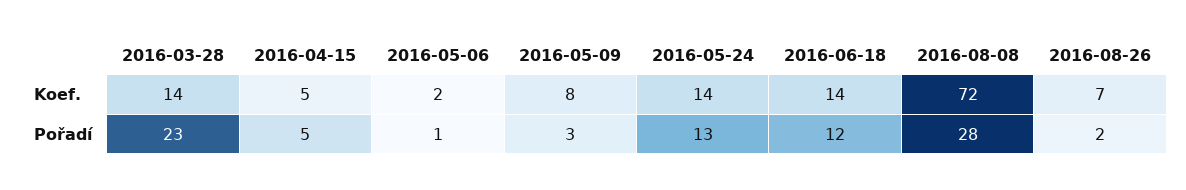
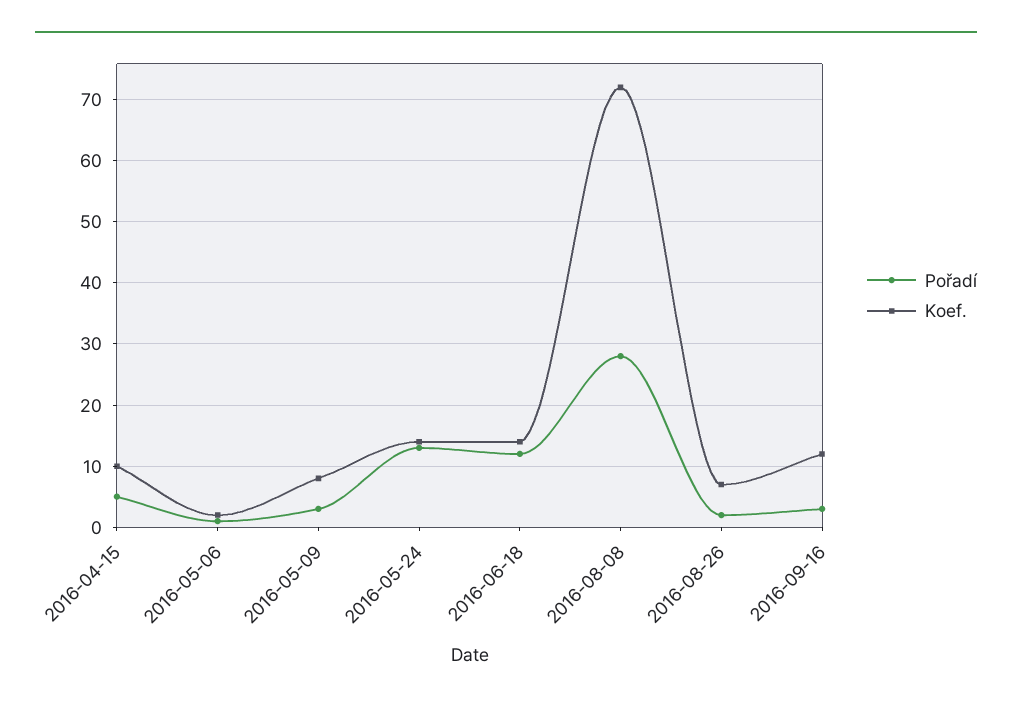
Koef., 2016-03-28: 14 -> none
Koef., 2016-04-15: 5 -> 10
Pořadí, 2016-03-28: 23 -> none
Pořadí, 2016-09-16: none -> 3
Koef., 2016-09-16: none -> 12

